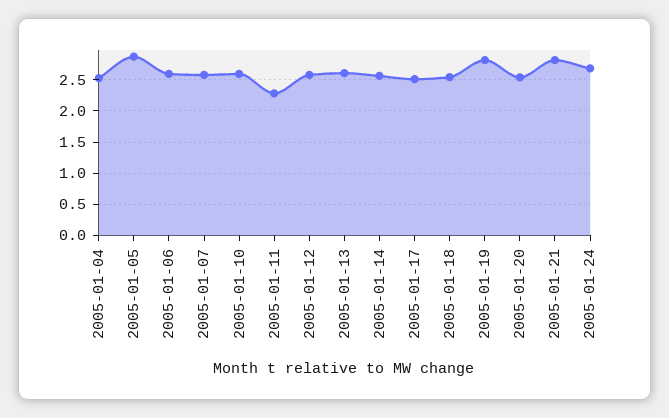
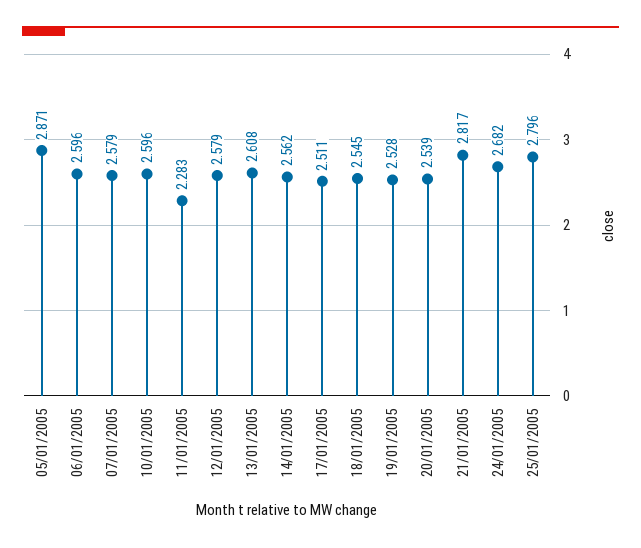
2005-01-04: 2.5 -> none
2005-01-19: 2.8 -> 2.528
25/01/2005: none -> 2.796

